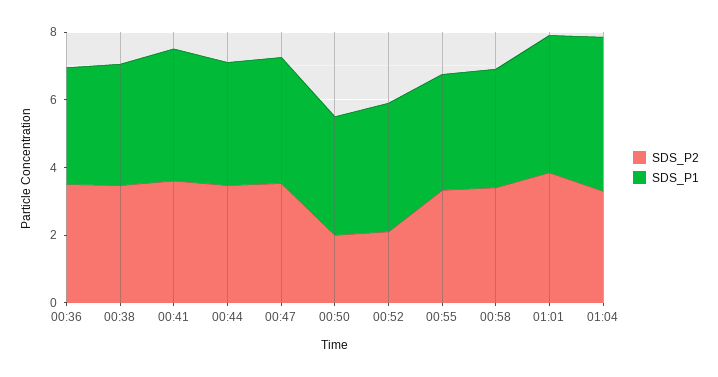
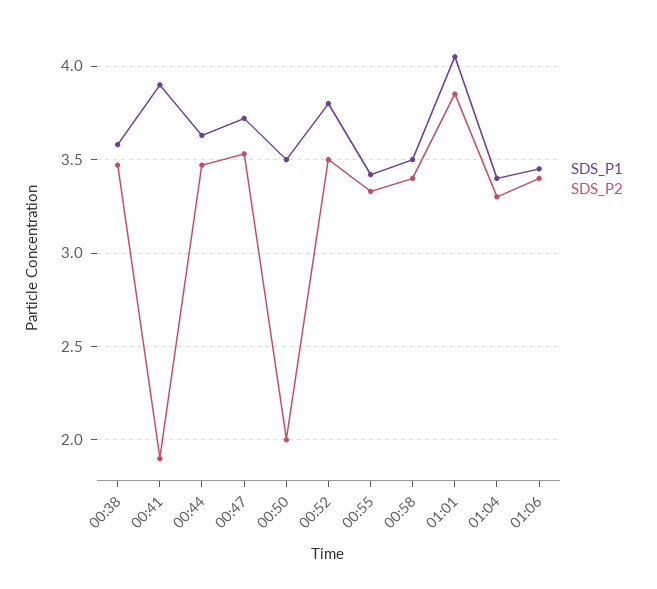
SDS_P2, 00:36: 3.5 -> none
SDS_P1, 00:36: 3.5 -> none
SDS_P2, 00:41: 3.5 -> 1.9
SDS_P2, 00:52: 2 -> 3.5
SDS_P1, 01:04: 4.5 -> 3.4
SDS_P1, 01:06: none -> 3.45
SDS_P2, 01:06: none -> 3.4

